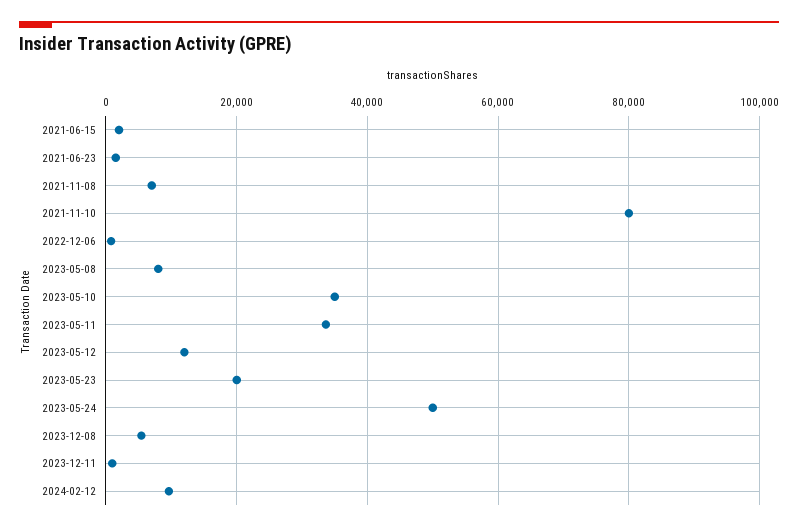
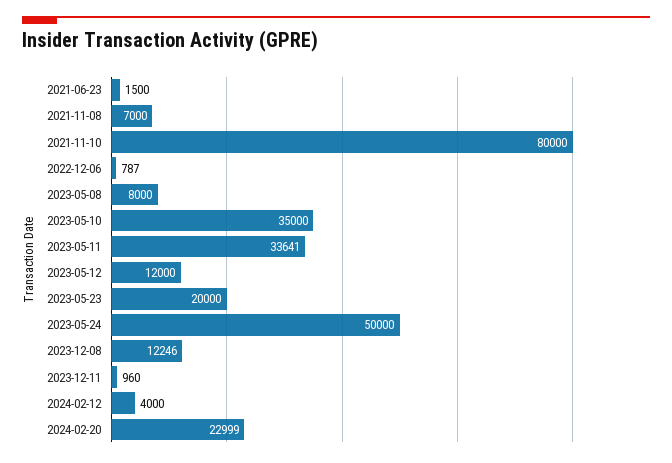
2021-06-15: 2000 -> none
2023-12-08: 6000 -> 12246
2024-02-12: 10000 -> 4000
2024-02-20: none -> 22999

